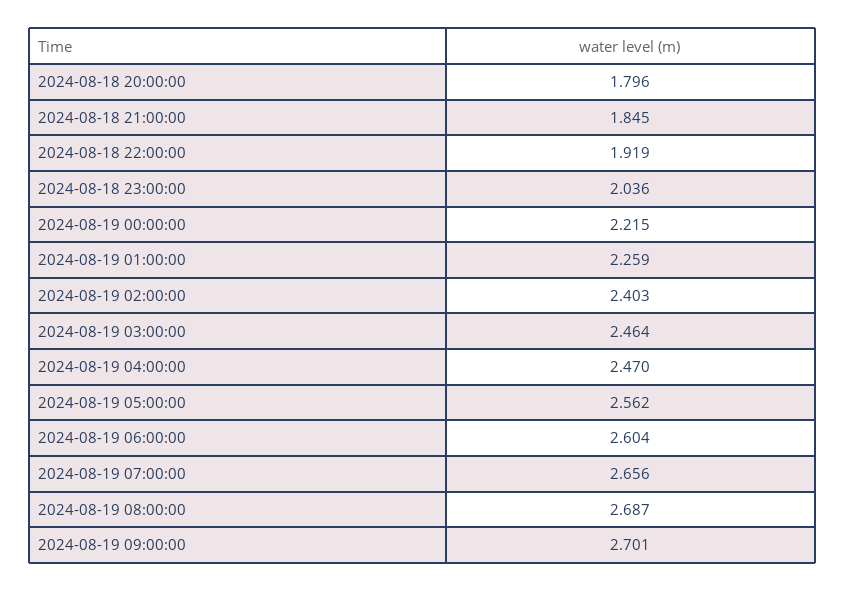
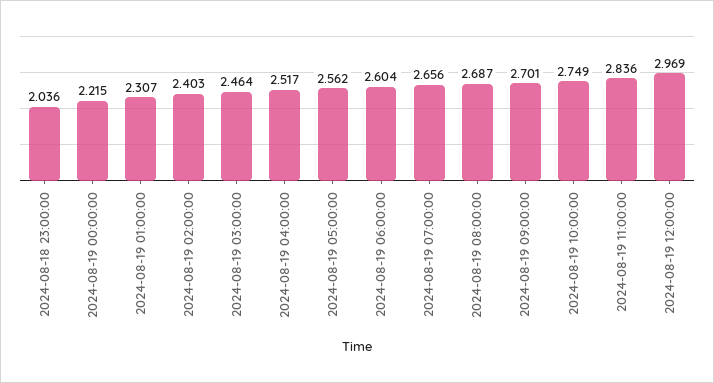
2024-08-18 20:00:00: 1.796 -> none
2024-08-18 21:00:00: 1.845 -> none
2024-08-18 22:00:00: 1.919 -> none
2024-08-19 01:00:00: 2.259 -> 2.307
2024-08-19 04:00:00: 2.47 -> 2.517
2024-08-19 10:00:00: none -> 2.749
2024-08-19 11:00:00: none -> 2.836
2024-08-19 12:00:00: none -> 2.969

